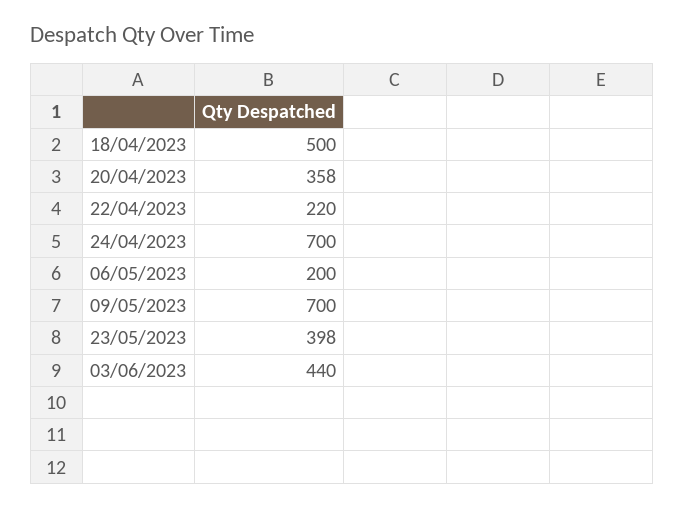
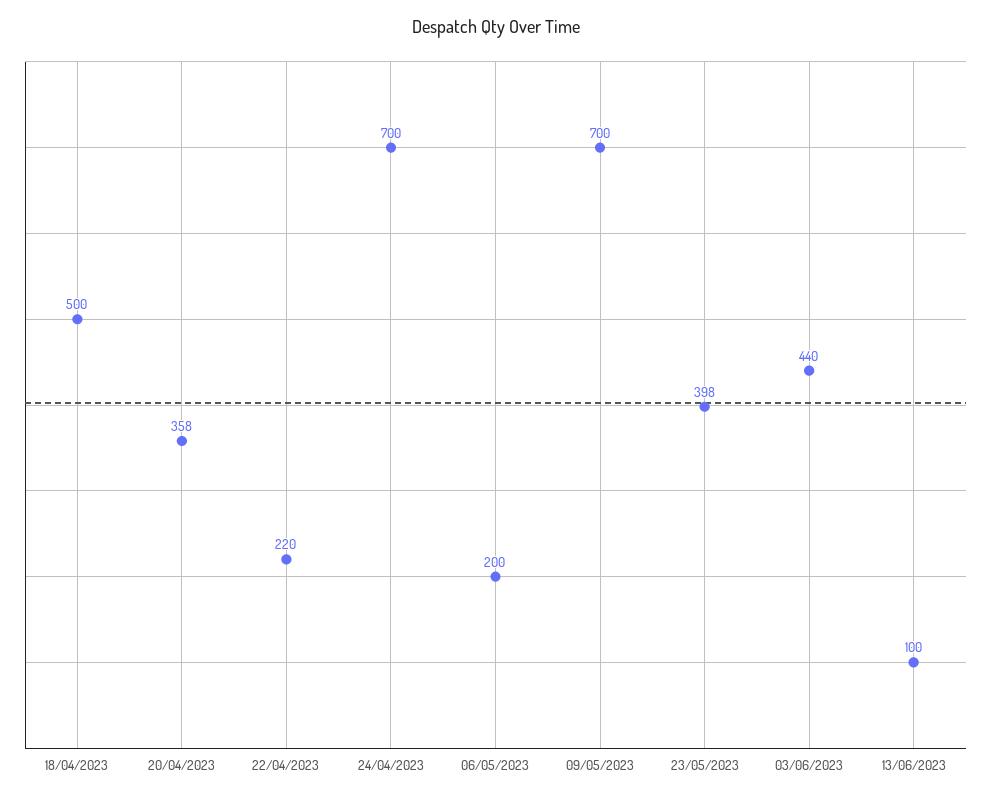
13/06/2023: none -> 100

